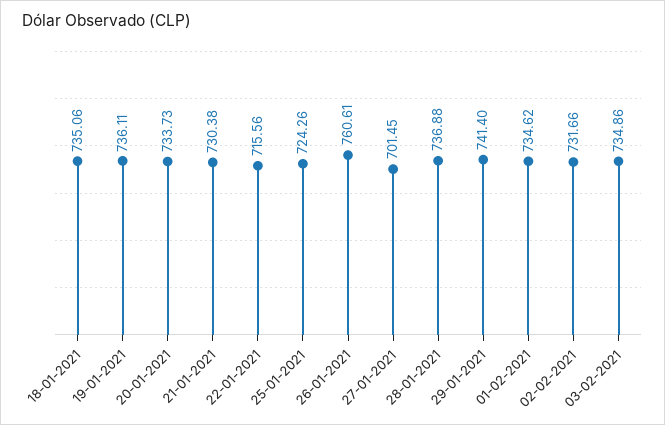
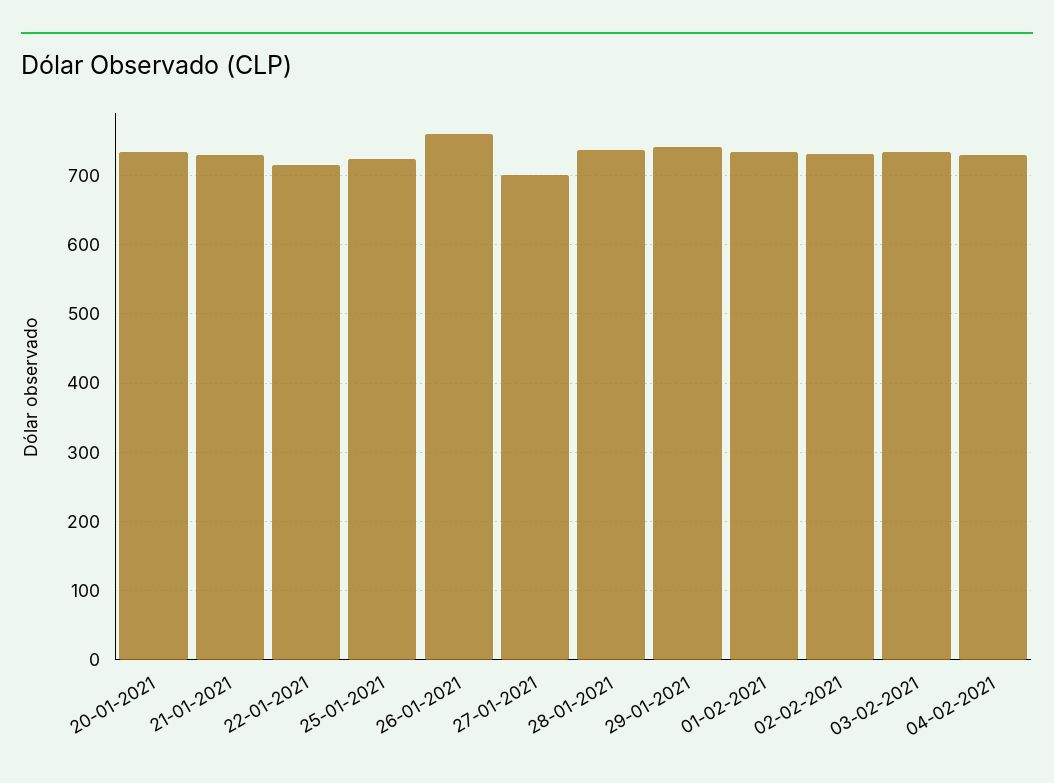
18-01-2021: 735.06 -> none
19-01-2021: 736.11 -> none
04-02-2021: none -> 730

